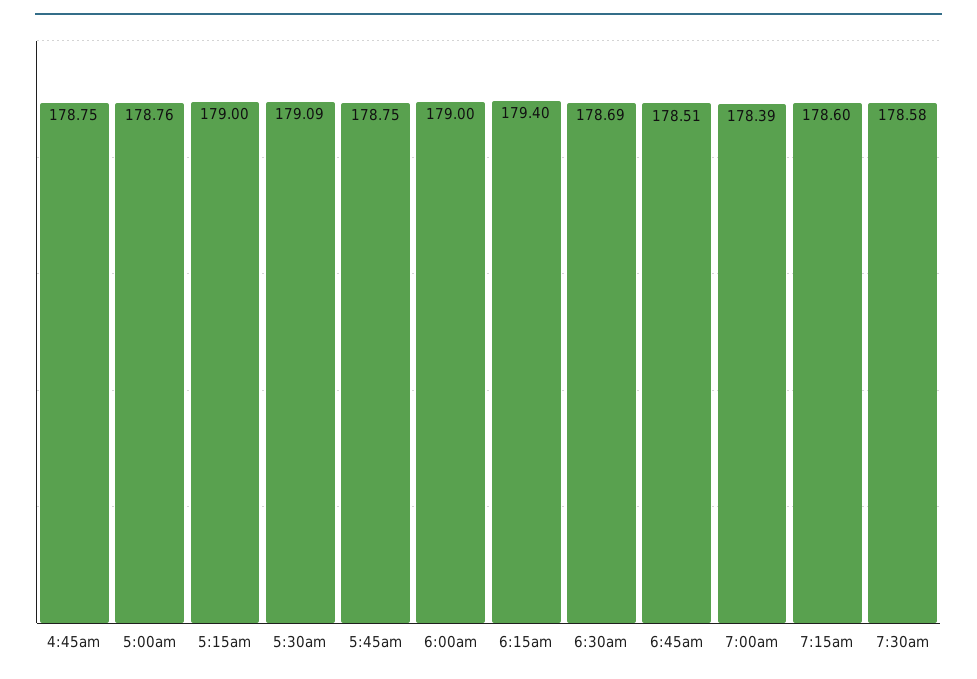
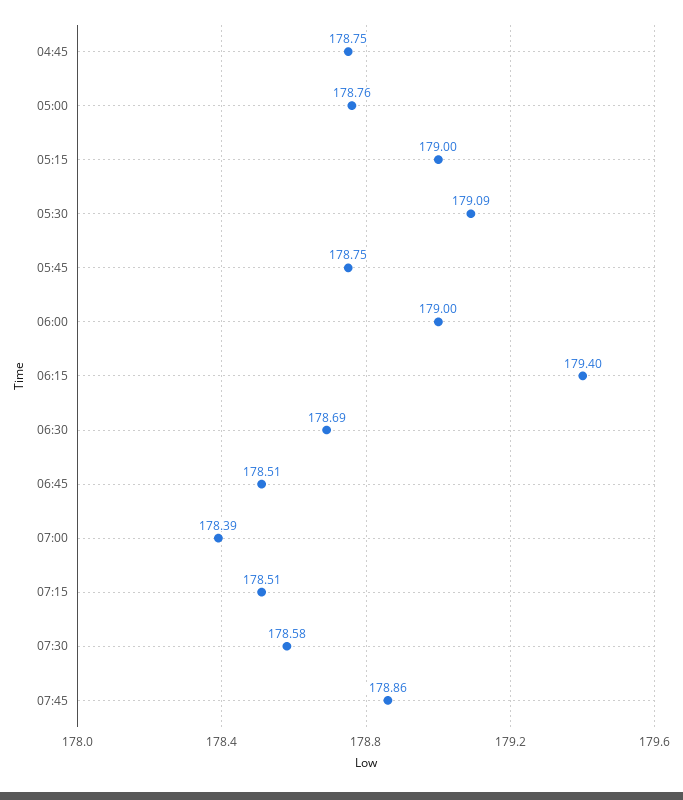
7:15am: 178.6 -> 178.51
07:45: none -> 178.86

